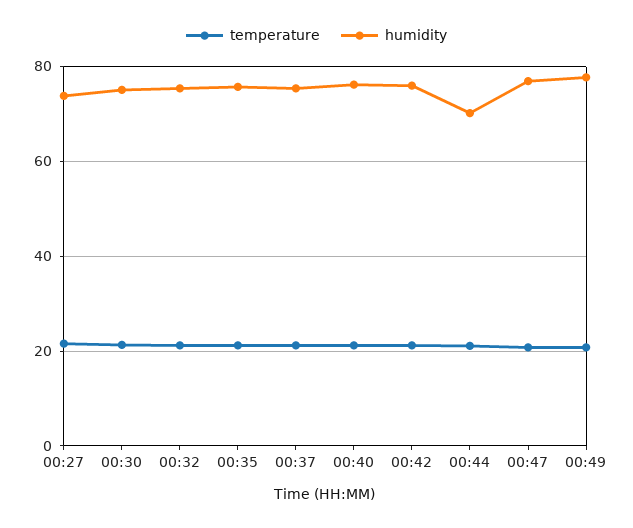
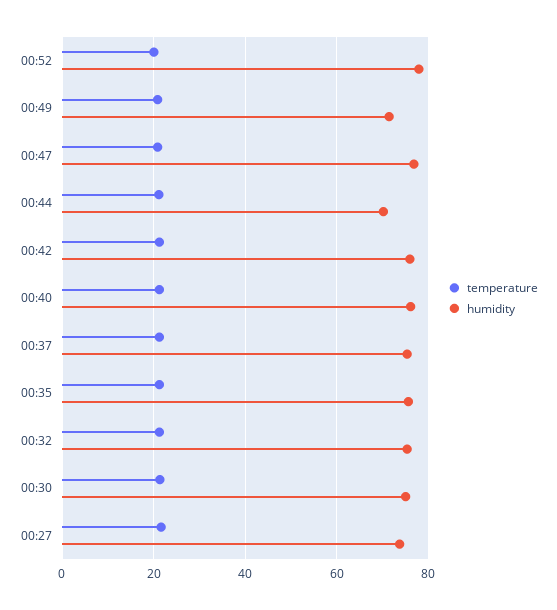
humidity, 00:49: 78 -> 72
temperature, 00:52: none -> 20
humidity, 00:52: none -> 78

